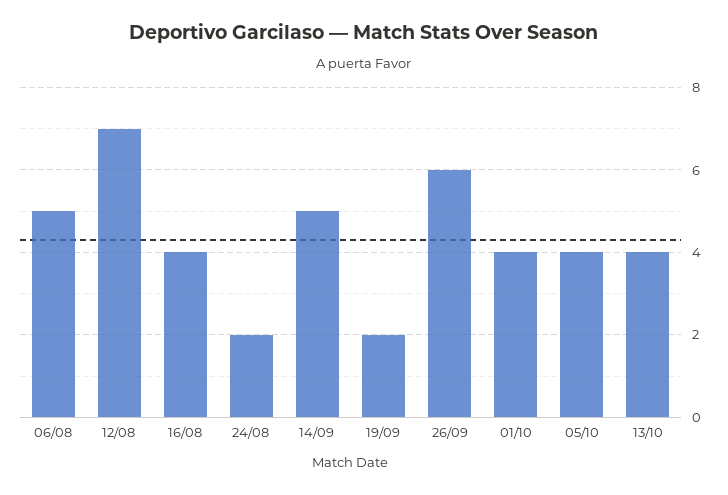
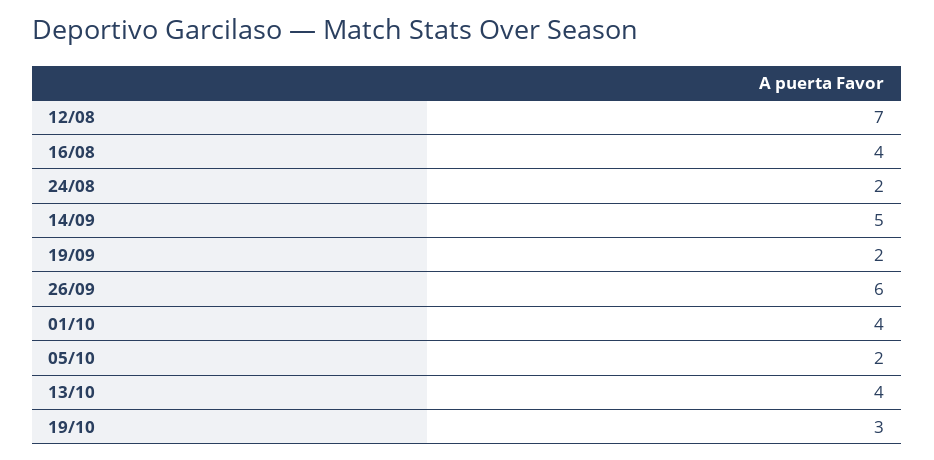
06/08: 5 -> none
05/10: 4 -> 2
19/10: none -> 3

